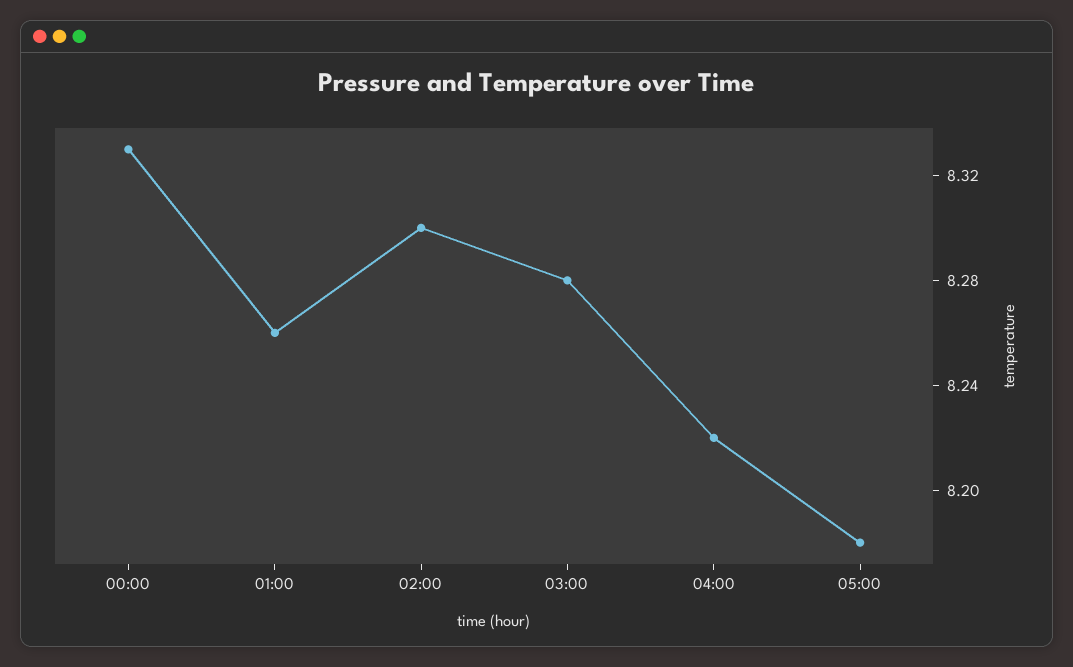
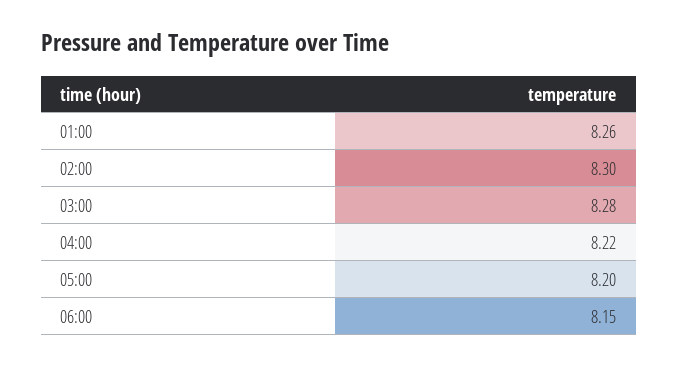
00:00: 8.33 -> none
05:00: 8.18 -> 8.2
06:00: none -> 8.15

